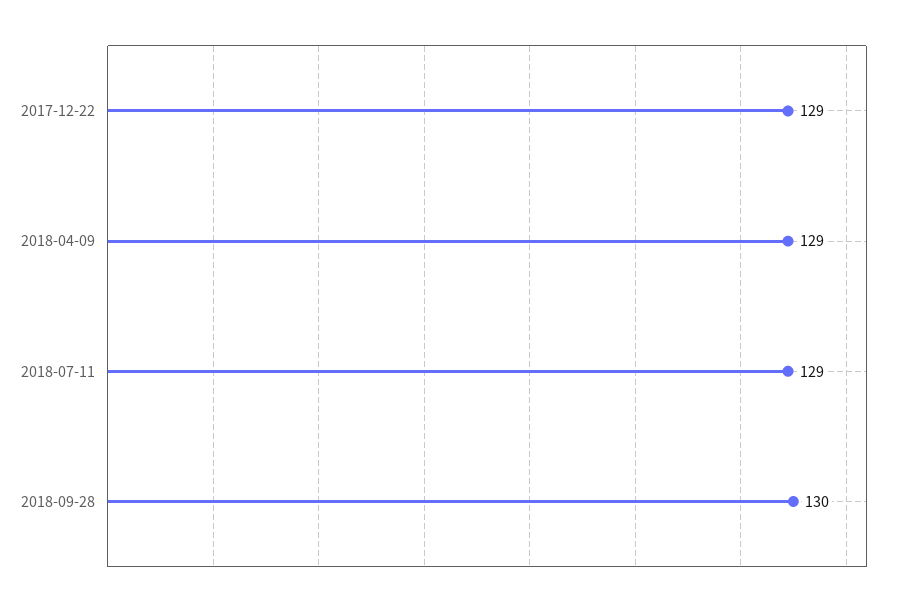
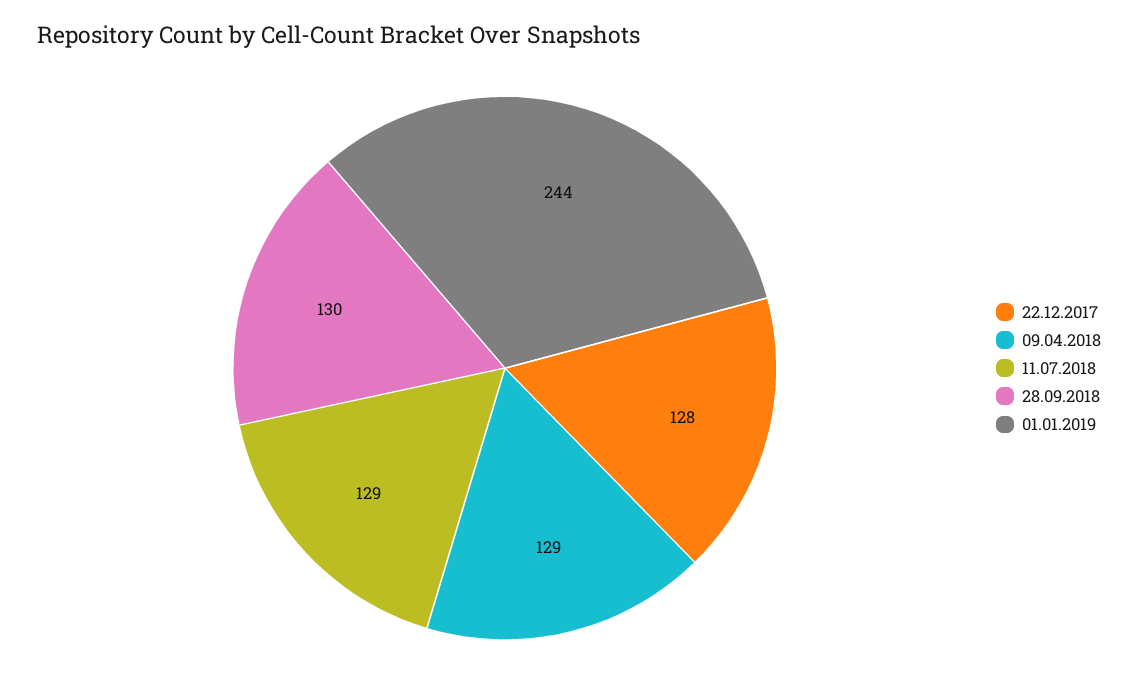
2017-12-22: 129 -> 128
01.01.2019: none -> 244

